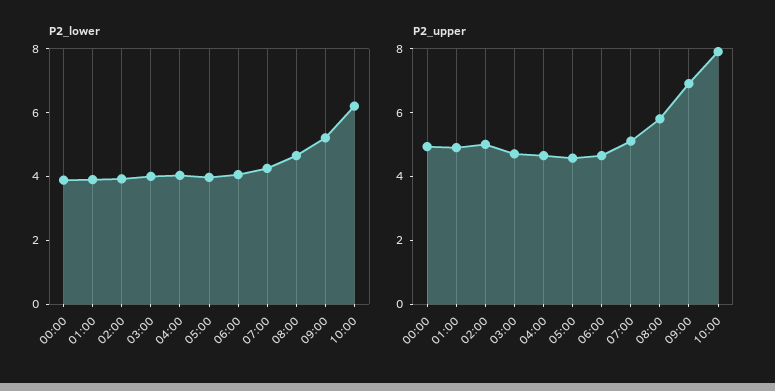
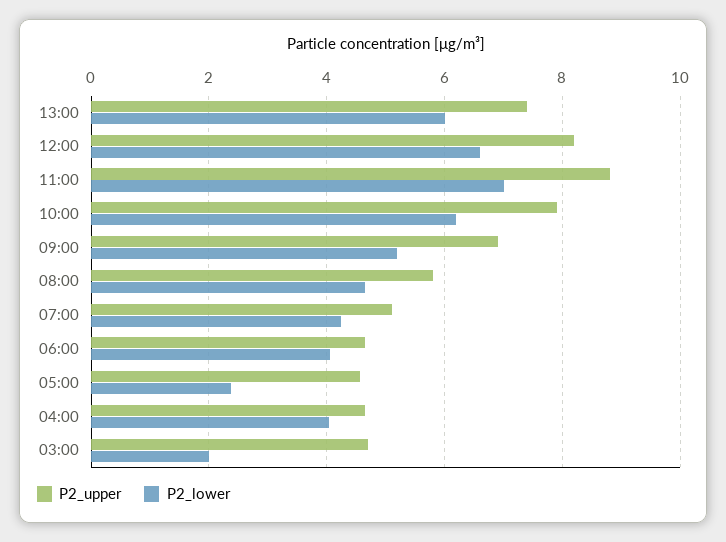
P2_lower, 00:00: 4 -> none
P2_lower, 01:00: 4 -> none
P2_lower, 02:00: 4 -> none
P2_lower, 03:00: 4 -> 2
P2_lower, 05:00: 4 -> 2.4
P2_upper, 00:00: 5 -> none
P2_upper, 01:00: 5 -> none
P2_upper, 02:00: 5 -> none
P2_upper, 13:00: none -> 7.4
P2_lower, 13:00: none -> 6
P2_upper, 12:00: none -> 8.2
P2_lower, 12:00: none -> 6.6
P2_upper, 11:00: none -> 8.8
P2_lower, 11:00: none -> 7

